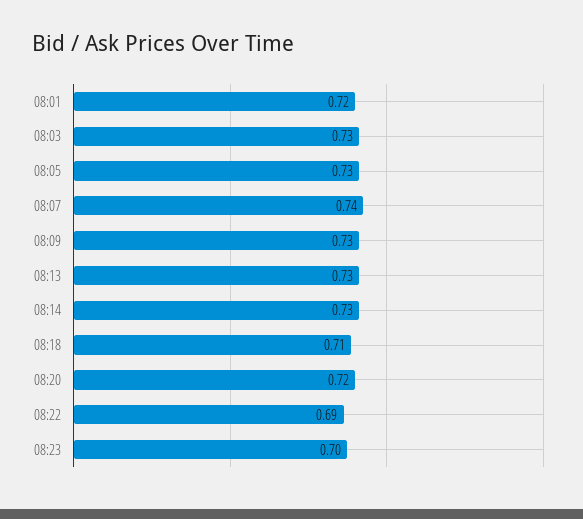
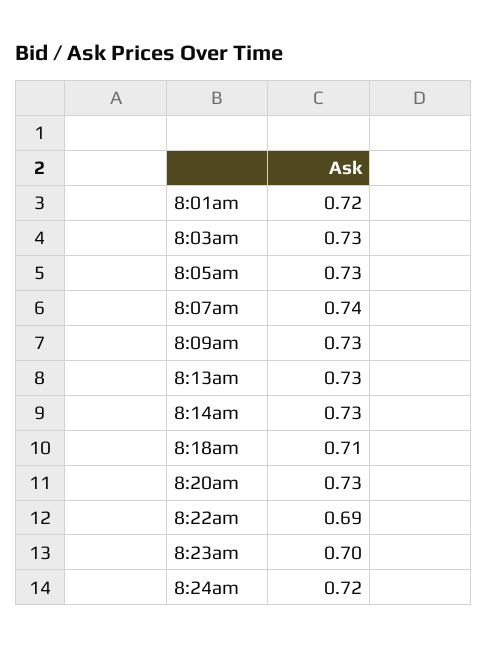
08:20: 0.72 -> 0.73
8:24am: none -> 0.72

